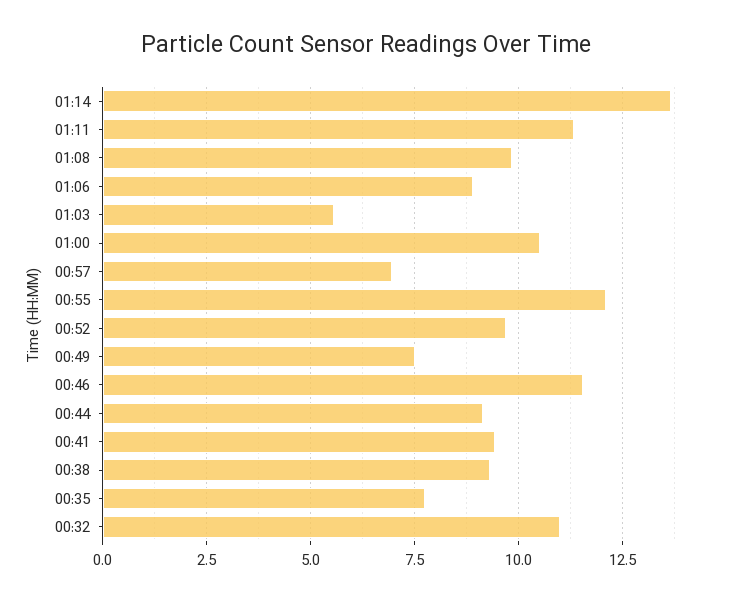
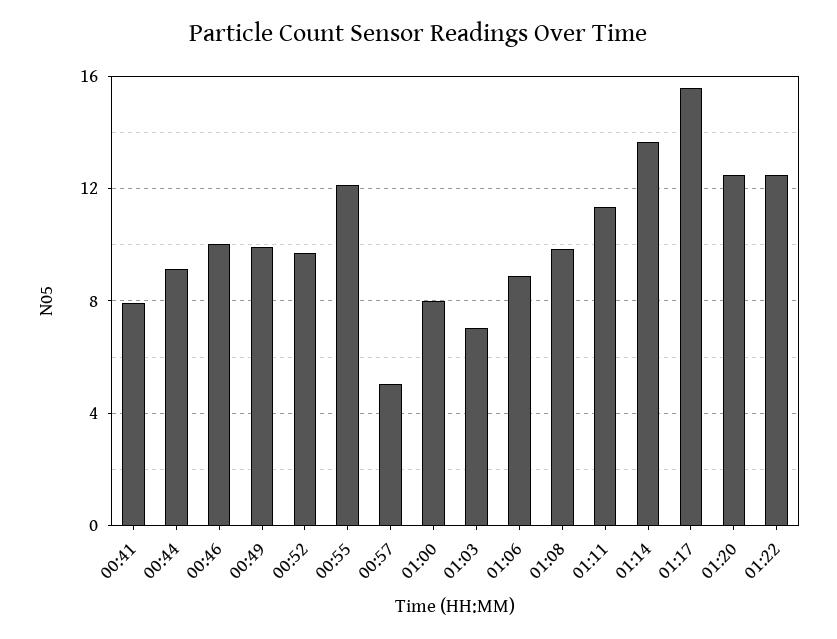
01:03: 5.5 -> 7
01:00: 10.5 -> 8
00:57: 7 -> 5
00:49: 7.5 -> 10
00:46: 11.5 -> 10
00:41: 9.5 -> 8
00:38: 9.25 -> none
00:35: 7.75 -> none
00:32: 11 -> none
01:17: none -> 15.5
01:20: none -> 12.5
01:22: none -> 12.5

